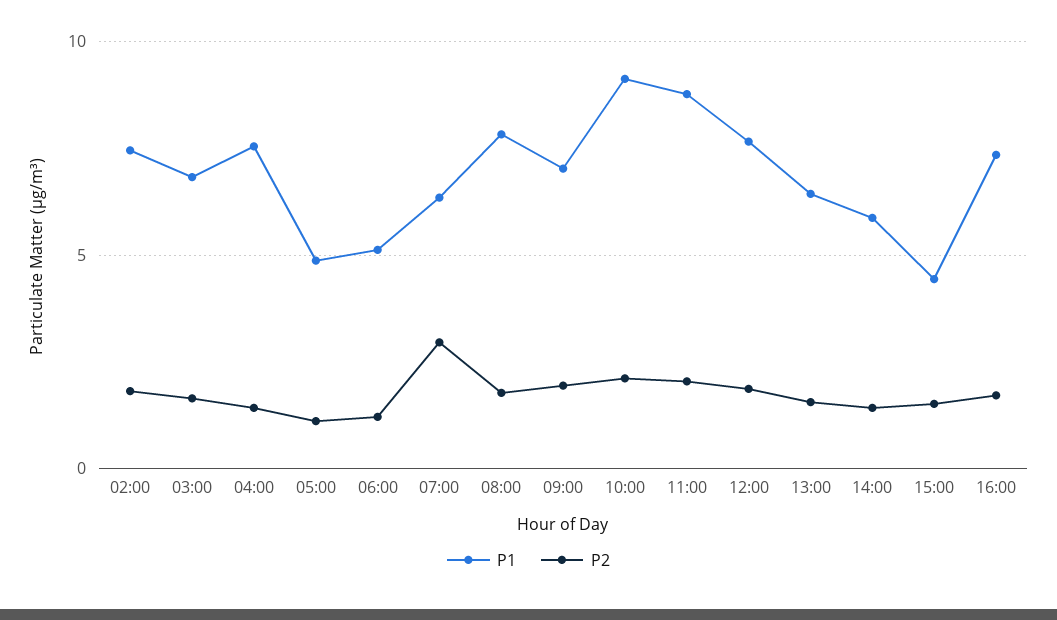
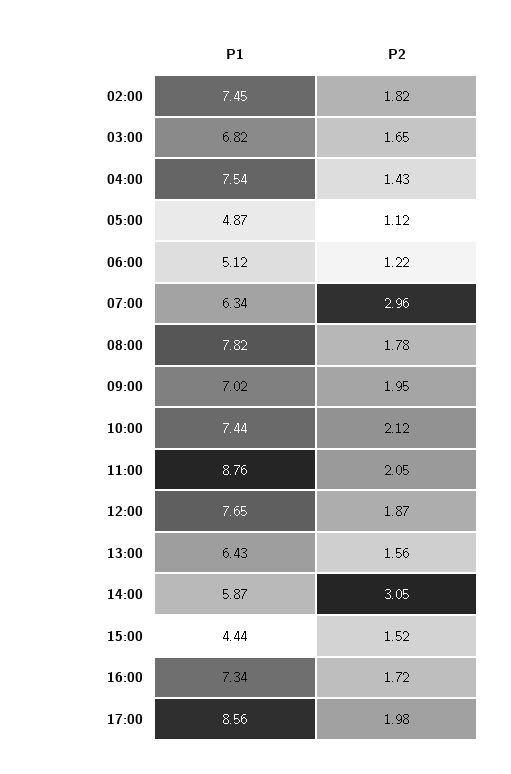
P1, 10:00: 9 -> 7.44
P2, 14:00: 1.5 -> 3.05
P1, 17:00: none -> 8.56
P2, 17:00: none -> 1.98

